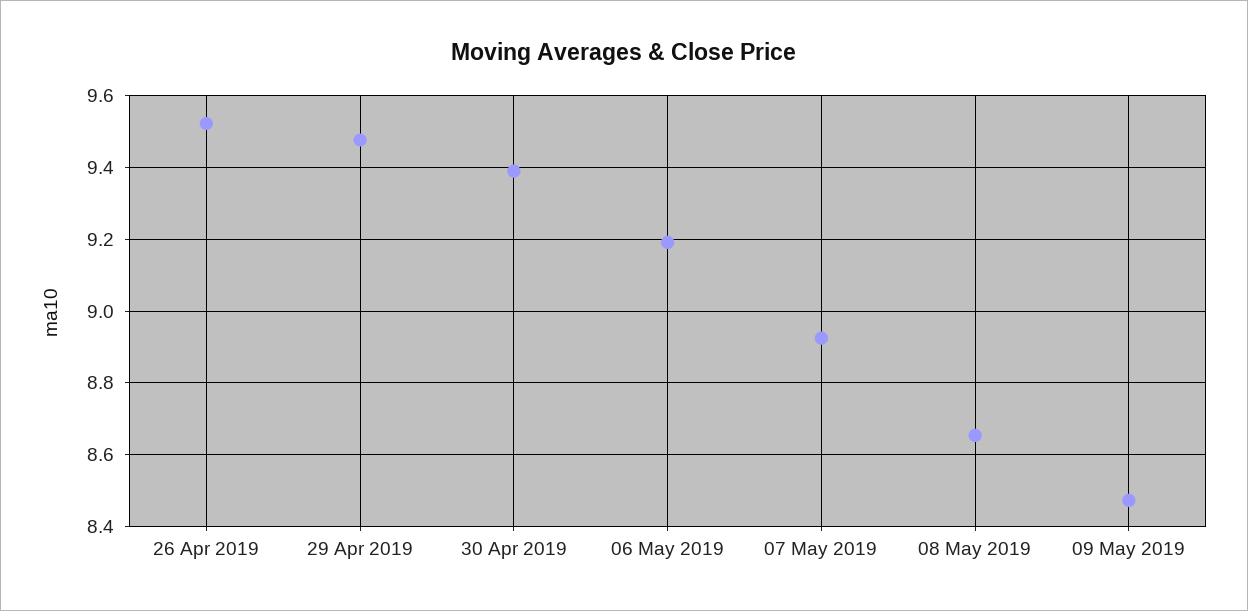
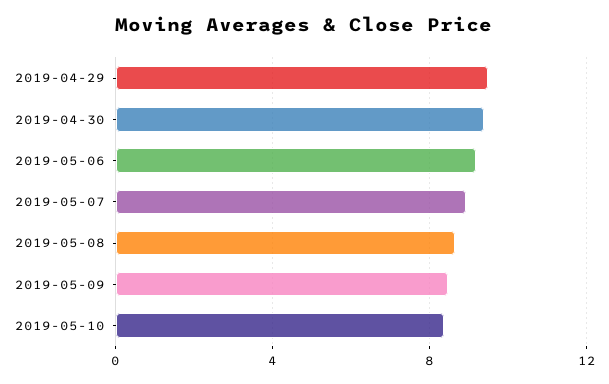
26 Apr 2019: 9.52 -> none
2019-05-10: none -> 8.5

